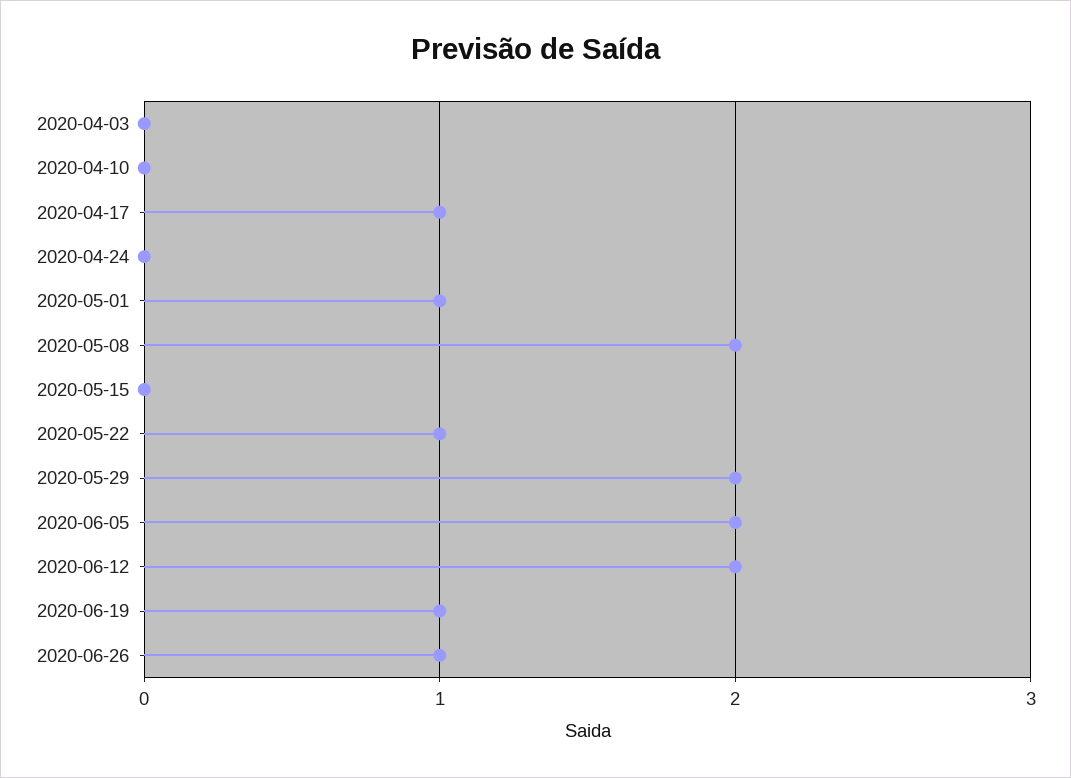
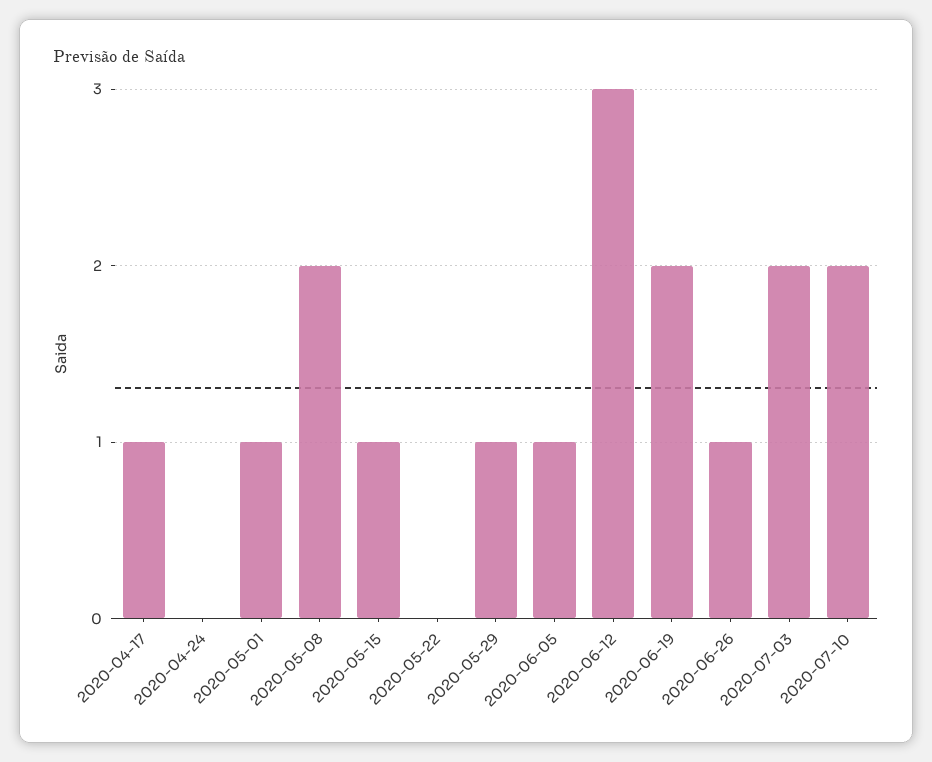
2020-04-03: 0 -> none
2020-04-10: 0 -> none
2020-05-15: 0 -> 1
2020-05-22: 1 -> 0
2020-05-29: 2 -> 1
2020-06-05: 2 -> 1
2020-06-12: 2 -> 3
2020-06-19: 1 -> 2
2020-07-03: none -> 2
2020-07-10: none -> 2

